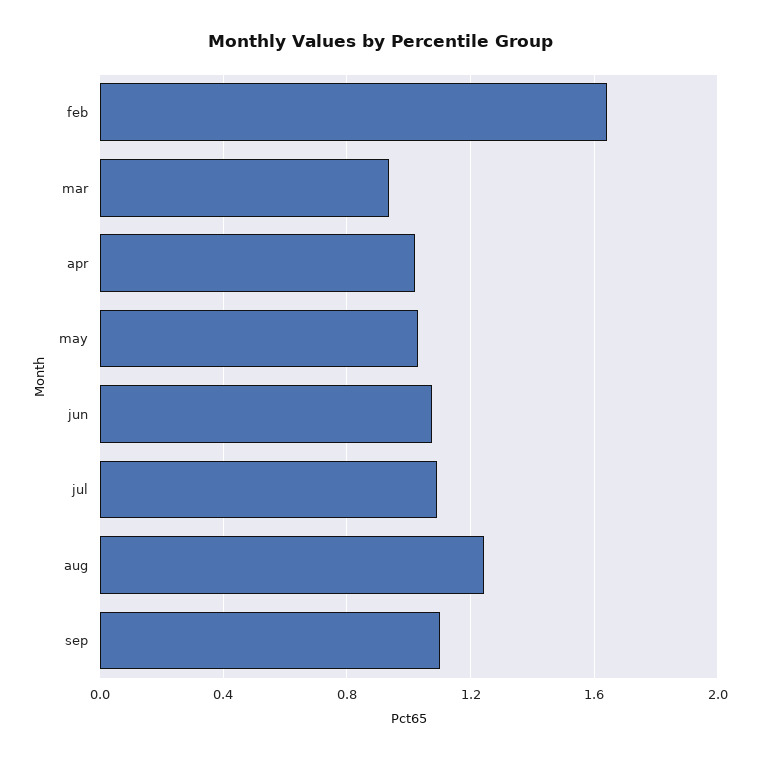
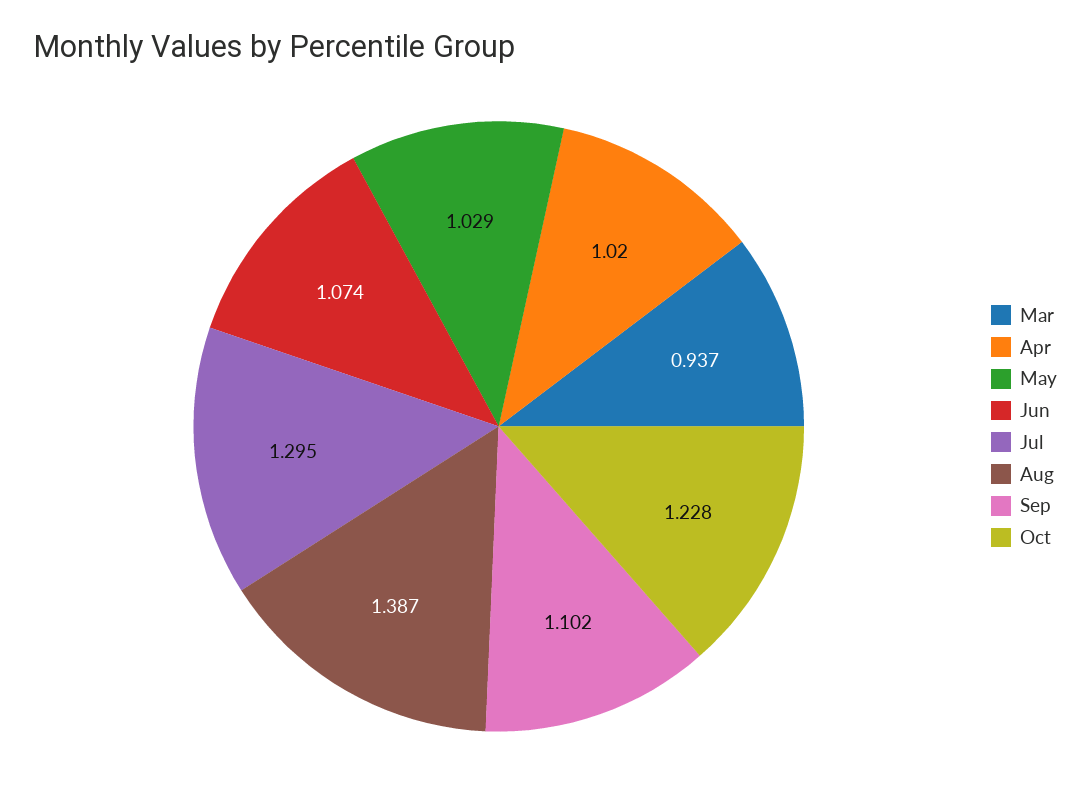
feb: 1.65 -> none
jul: 1.1 -> 1.295
aug: 1.25 -> 1.387
Oct: none -> 1.228

